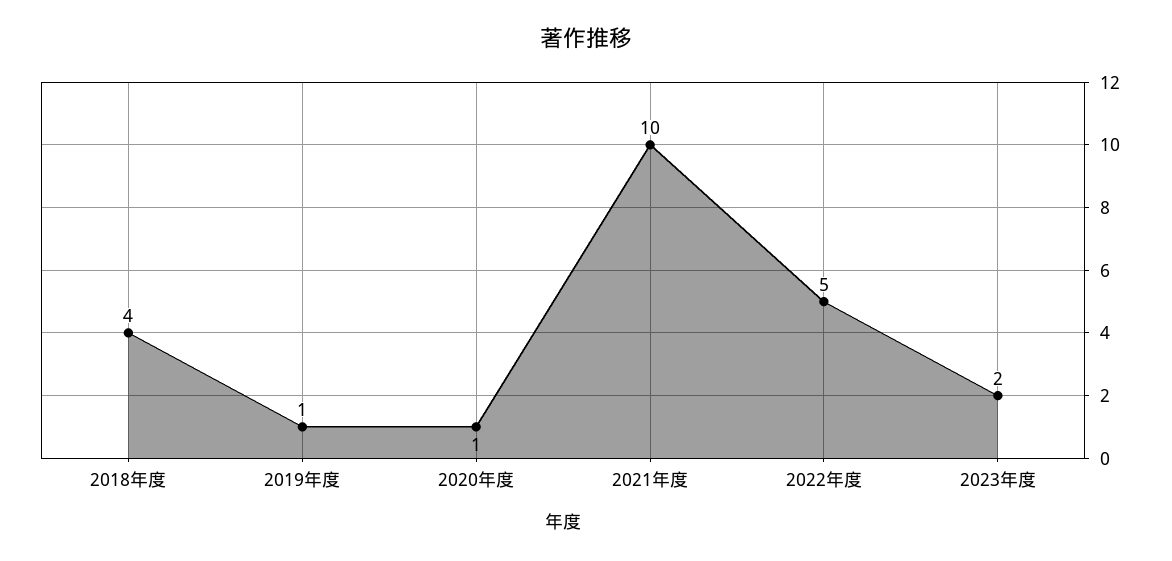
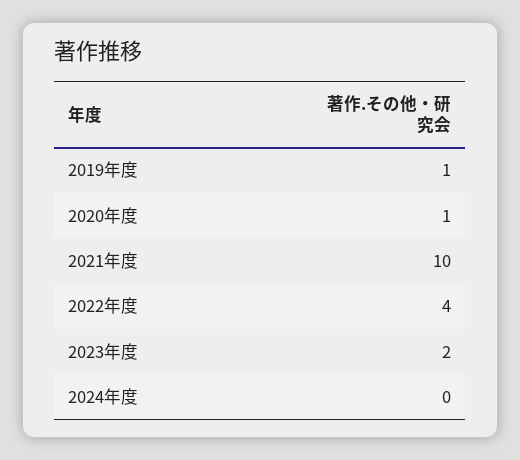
2018年度: 4 -> none
2022年度: 5 -> 4
2024年度: none -> 0

